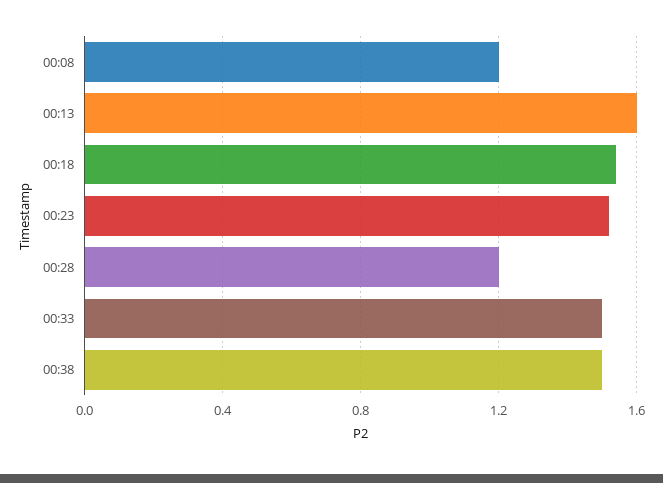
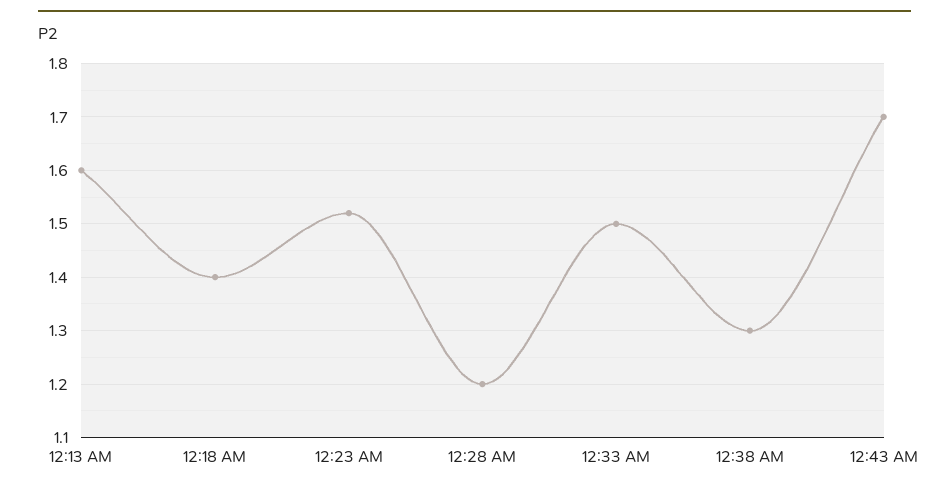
00:08: 1.2 -> none
00:18: 1.55 -> 1.4
00:38: 1.5 -> 1.3
12:43 AM: none -> 1.7

